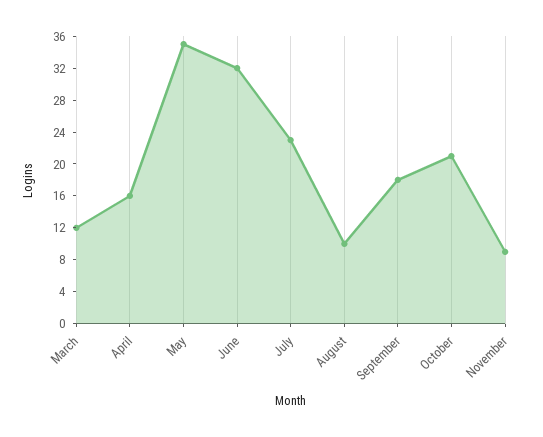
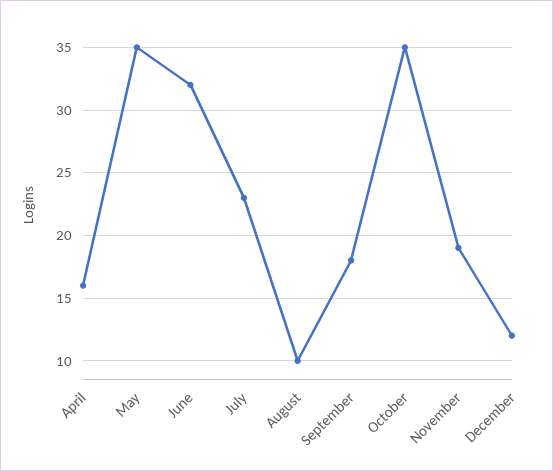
March: 12 -> none
October: 20 -> 35
November: 8 -> 19
December: none -> 12

